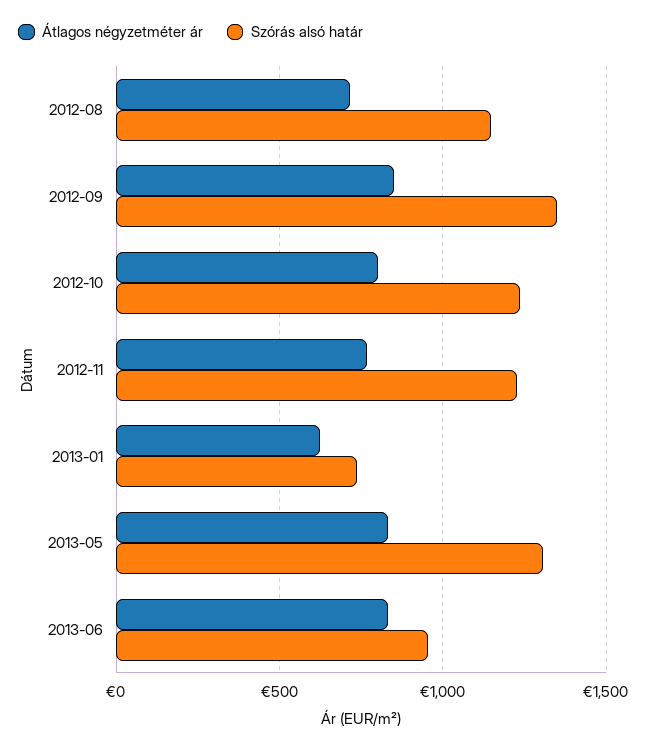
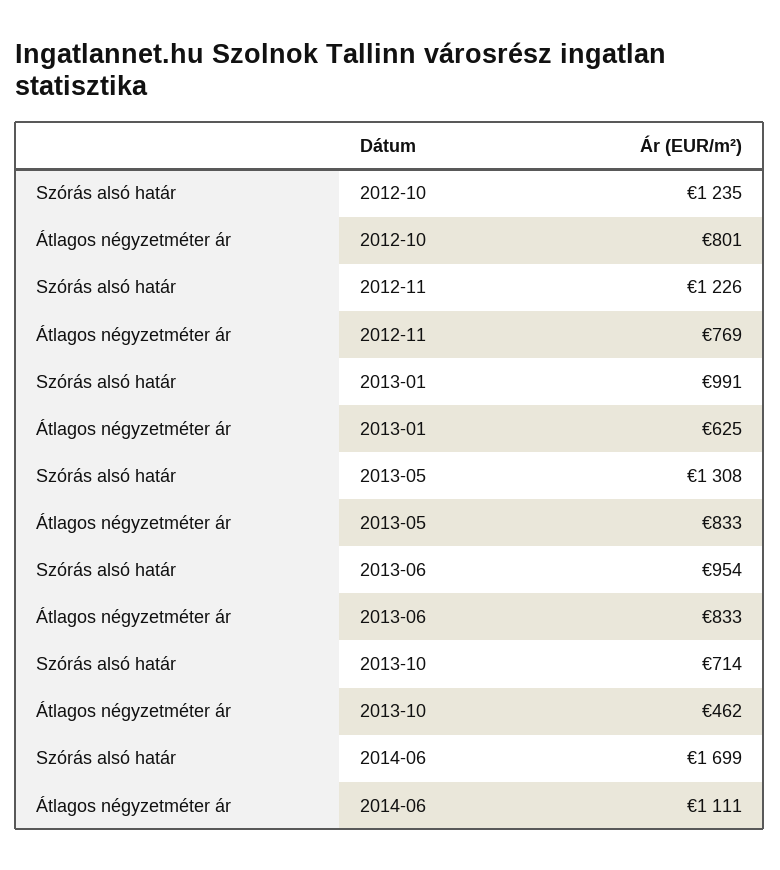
Átlagos négyzetméter ár, 2012-08: 700 -> none
Szórás alsó határ, 2012-08: 1150 -> none
Átlagos négyzetméter ár, 2012-09: 850 -> none
Szórás alsó határ, 2012-09: 1350 -> none
Szórás alsó határ, 2013-01: 750 -> 991
Szórás alsó határ, 2013-10: none -> 714
Átlagos négyzetméter ár, 2013-10: none -> 462
Szórás alsó határ, 2014-06: none -> 1699
Átlagos négyzetméter ár, 2014-06: none -> 1111

